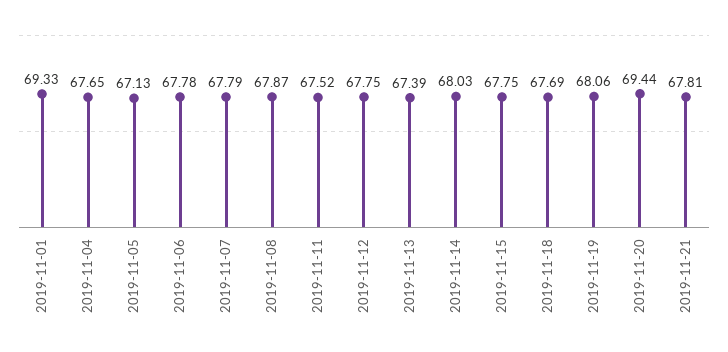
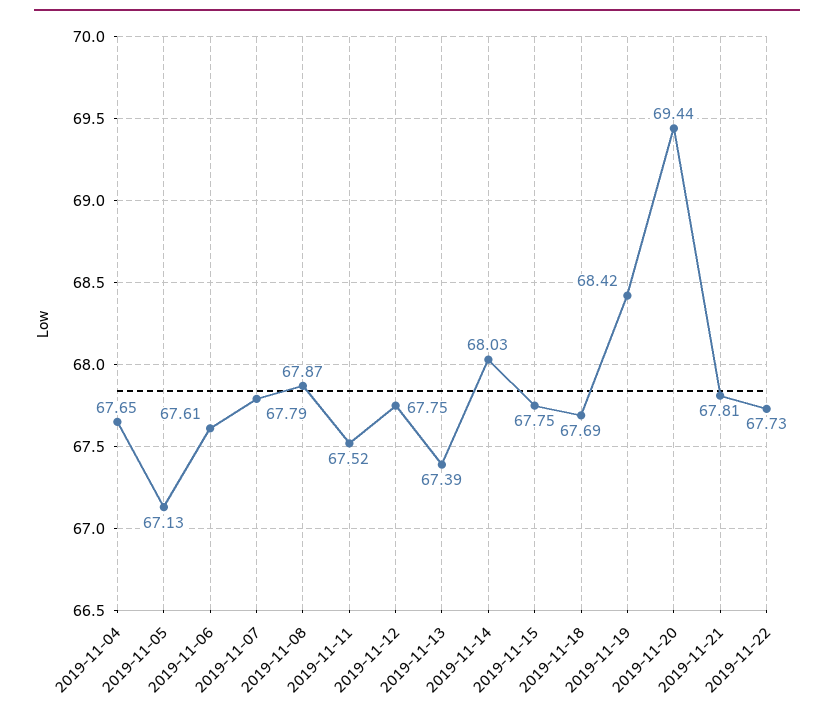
2019-11-01: 69.33 -> none
2019-11-06: 67.78 -> 67.61
2019-11-19: 68.06 -> 68.42
2019-11-22: none -> 67.73

